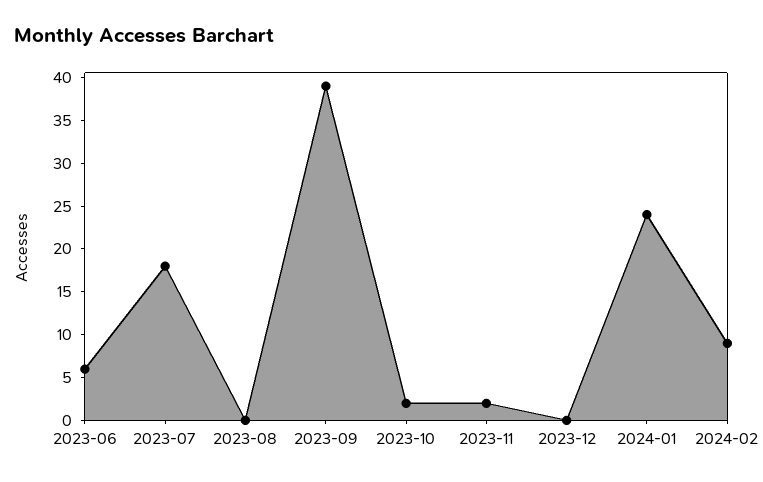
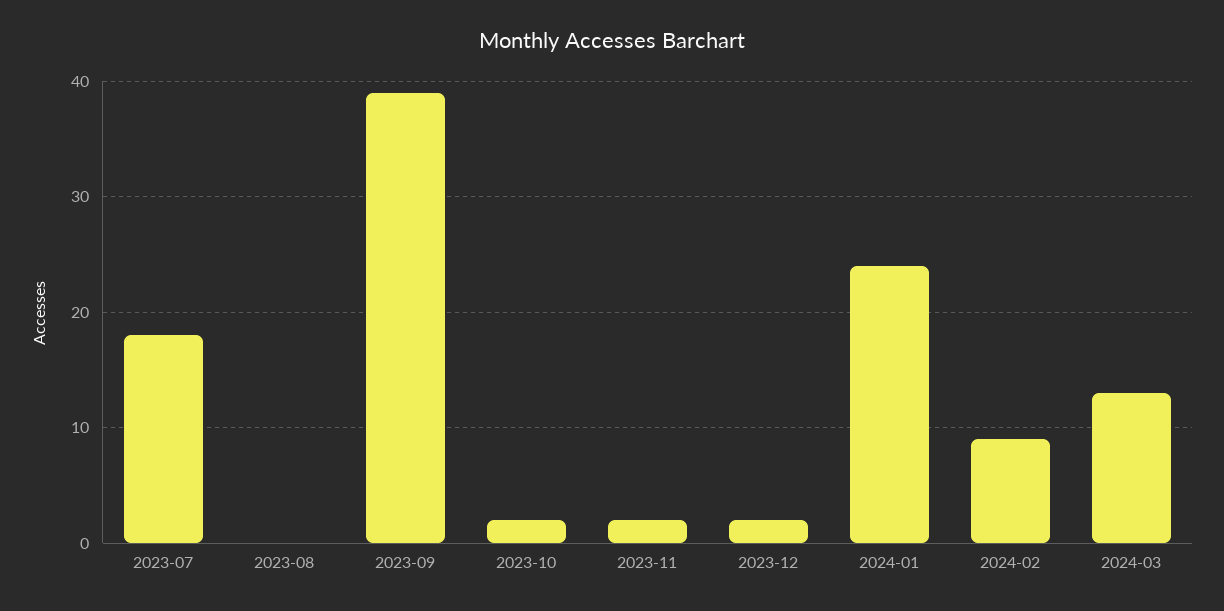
2023-06: 6 -> none
2023-12: 0 -> 2
2024-03: none -> 13

